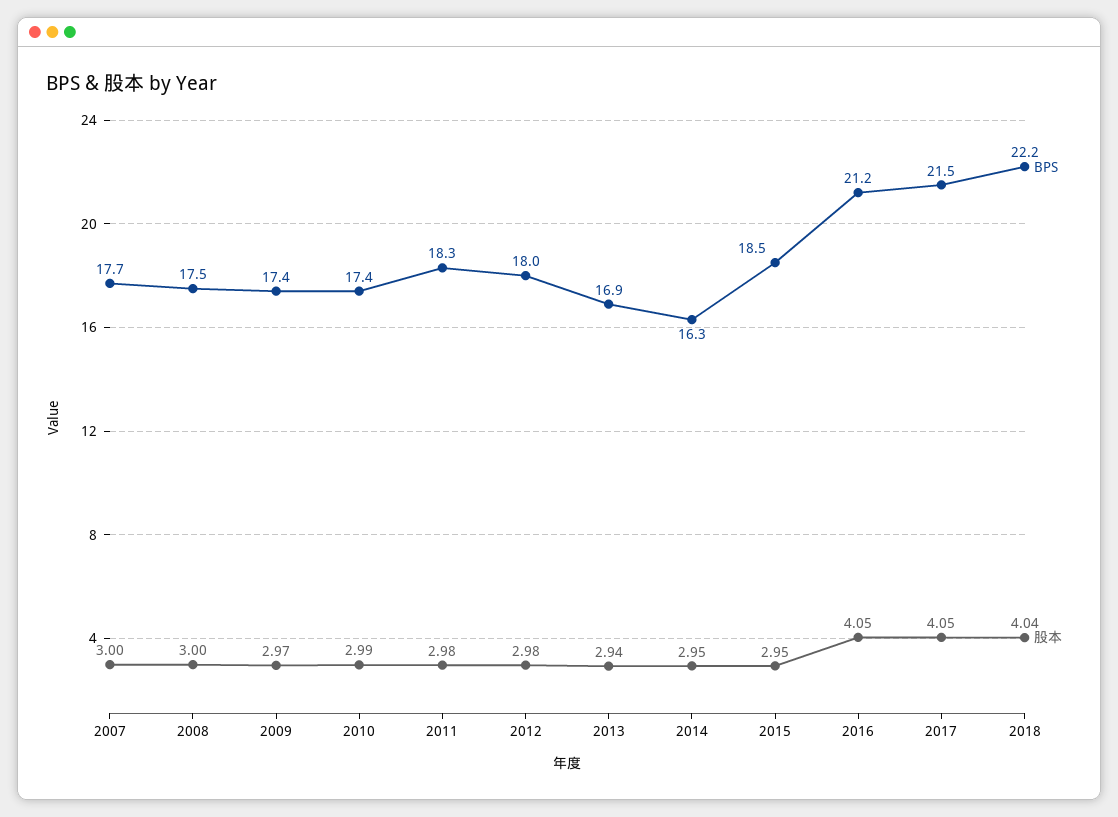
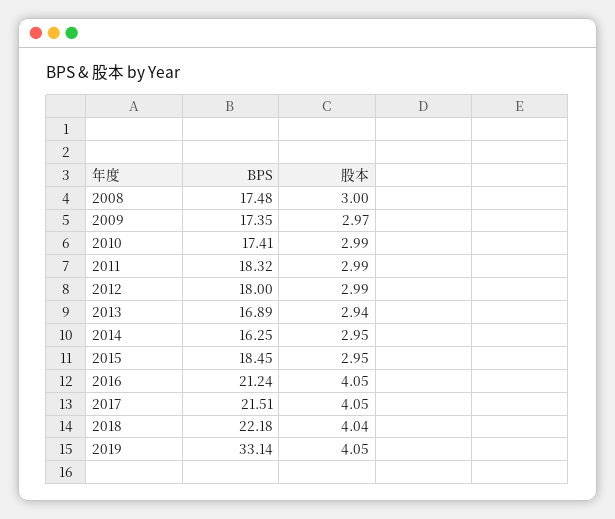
BPS, 2007: 17.7 -> none
股本, 2007: 3 -> none
股本, 2011: 2.98 -> 2.99
股本, 2012: 2.98 -> 2.99
BPS, 2019: none -> 33.14
股本, 2019: none -> 4.05

